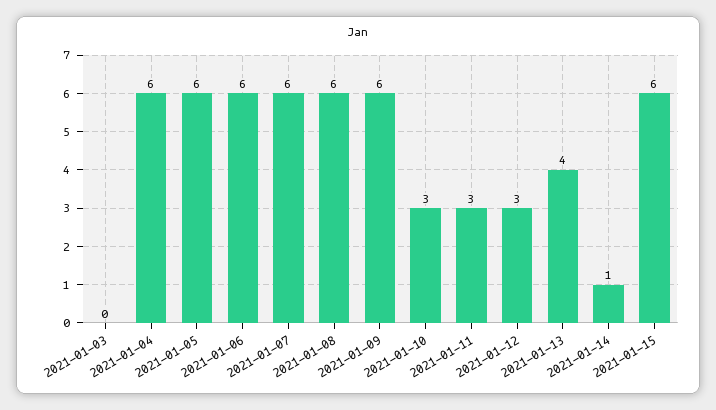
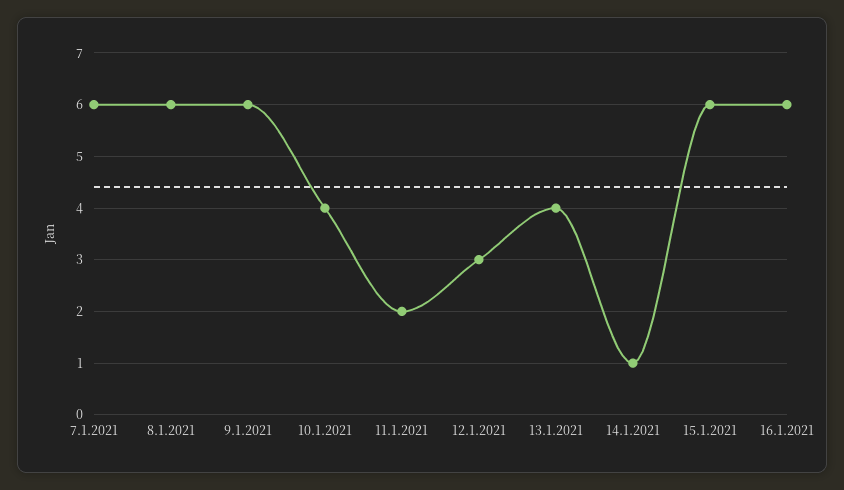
2021-01-03: 0 -> none
2021-01-04: 6 -> none
2021-01-05: 6 -> none
2021-01-06: 6 -> none
2021-01-10: 3 -> 4
2021-01-11: 3 -> 2
16.1.2021: none -> 6

